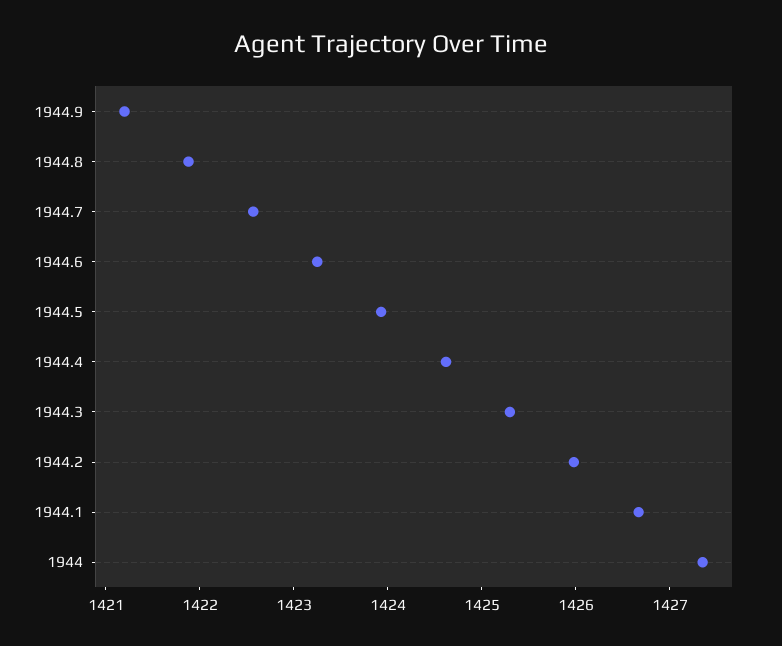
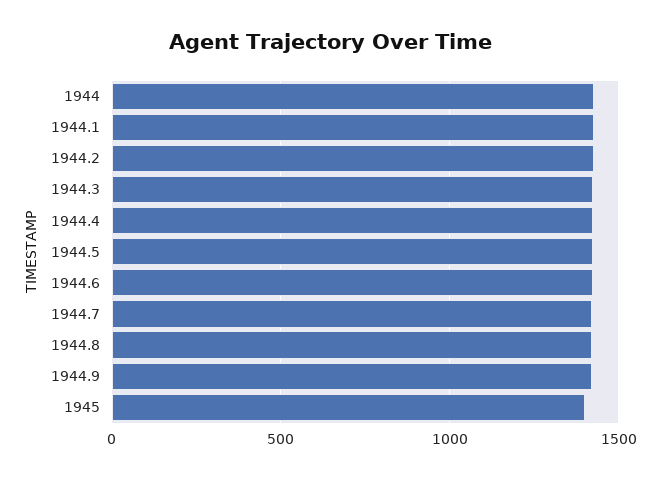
1945: none -> 1400

